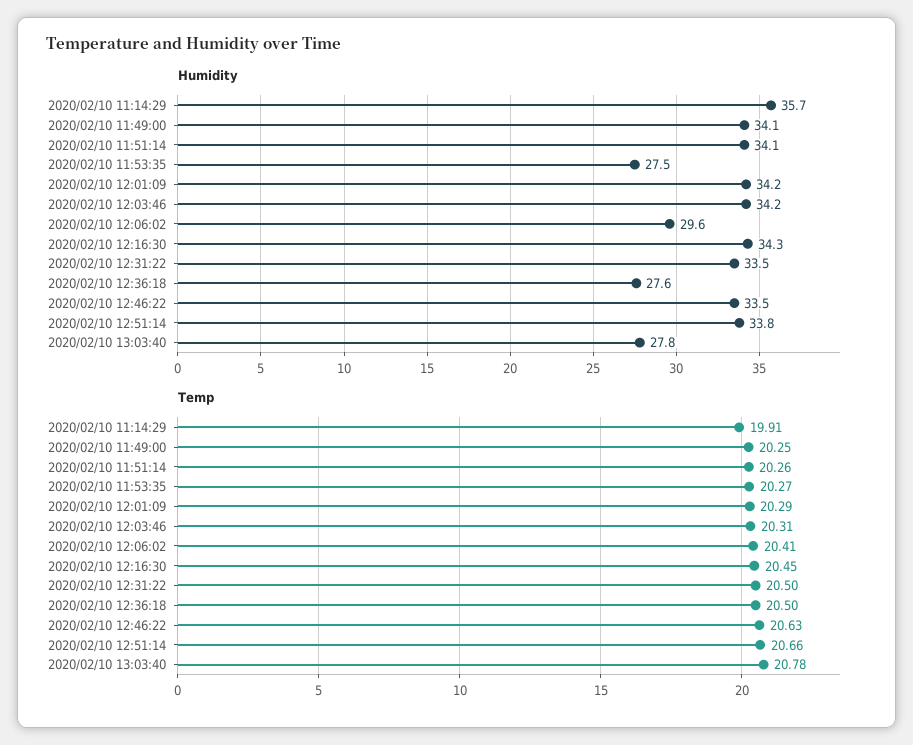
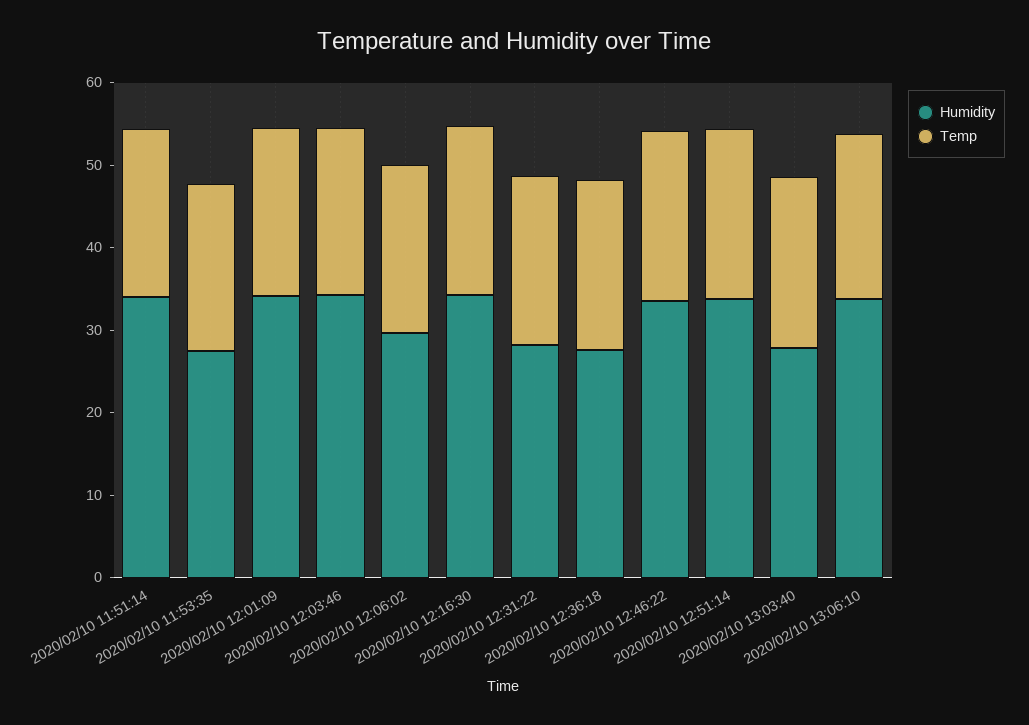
Humidity, 2020/02/10 11:14:29: 35.7 -> none
Humidity, 2020/02/10 11:49:00: 34.1 -> none
Humidity, 2020/02/10 12:31:22: 33.5 -> 28
Temp, 2020/02/10 11:14:29: 19.91 -> none
Temp, 2020/02/10 11:49:00: 20.25 -> none
Humidity, 2020/02/10 13:06:10: none -> 34
Temp, 2020/02/10 13:06:10: none -> 20

